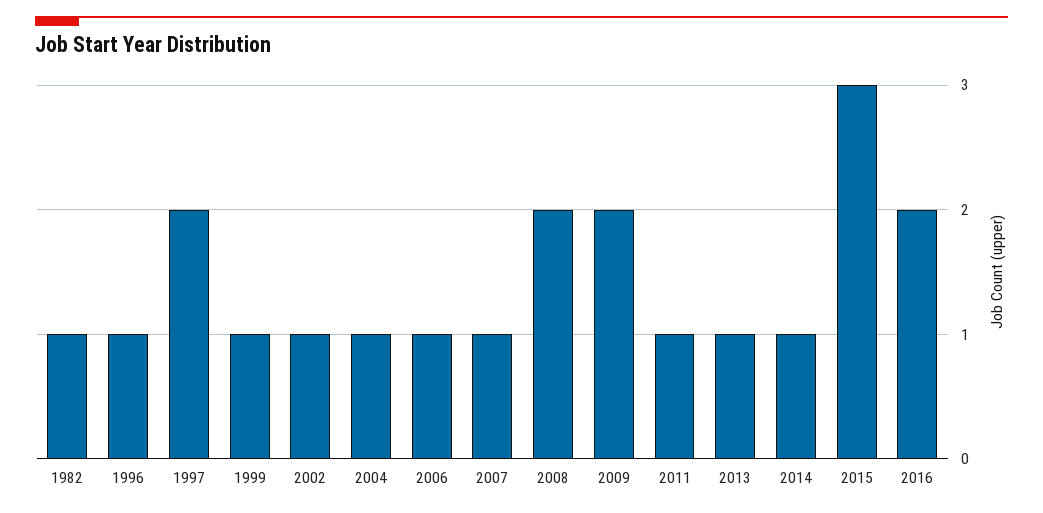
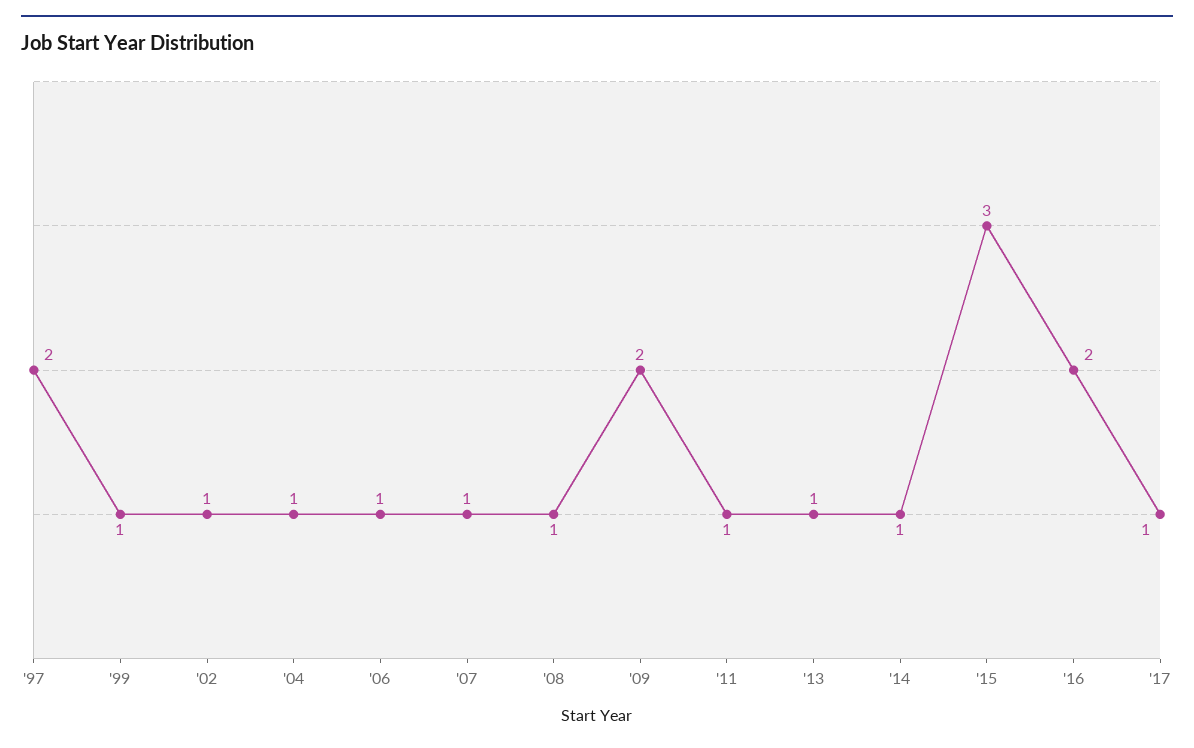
1982: 1 -> none
1996: 1 -> none
2008: 2 -> 1
'17: none -> 1

